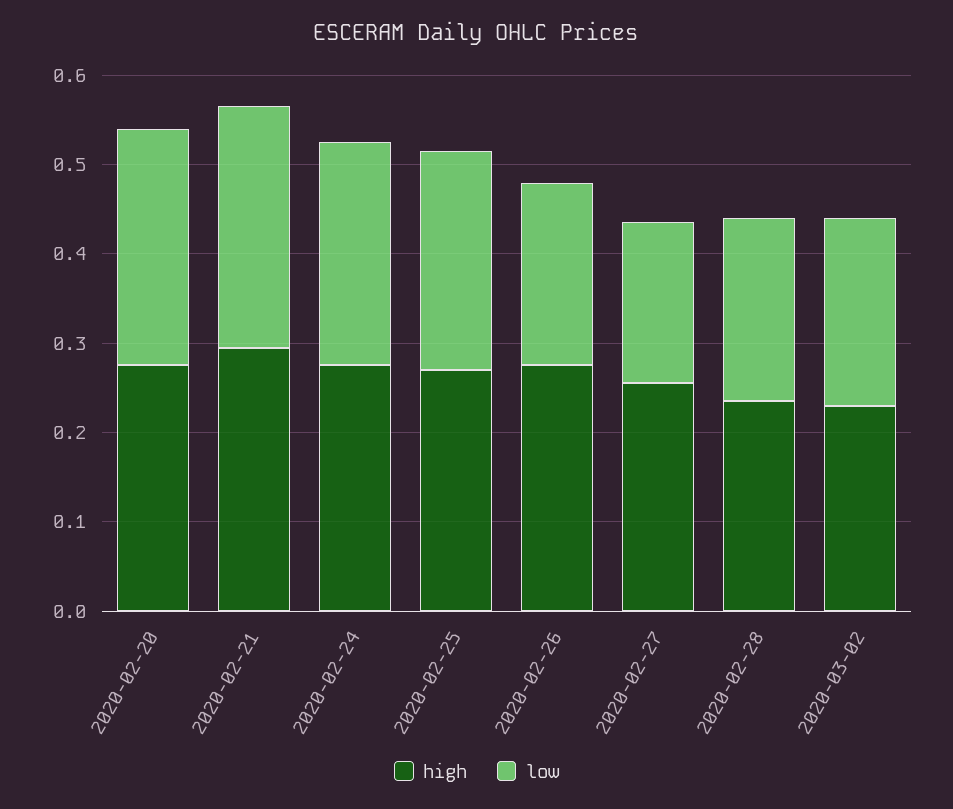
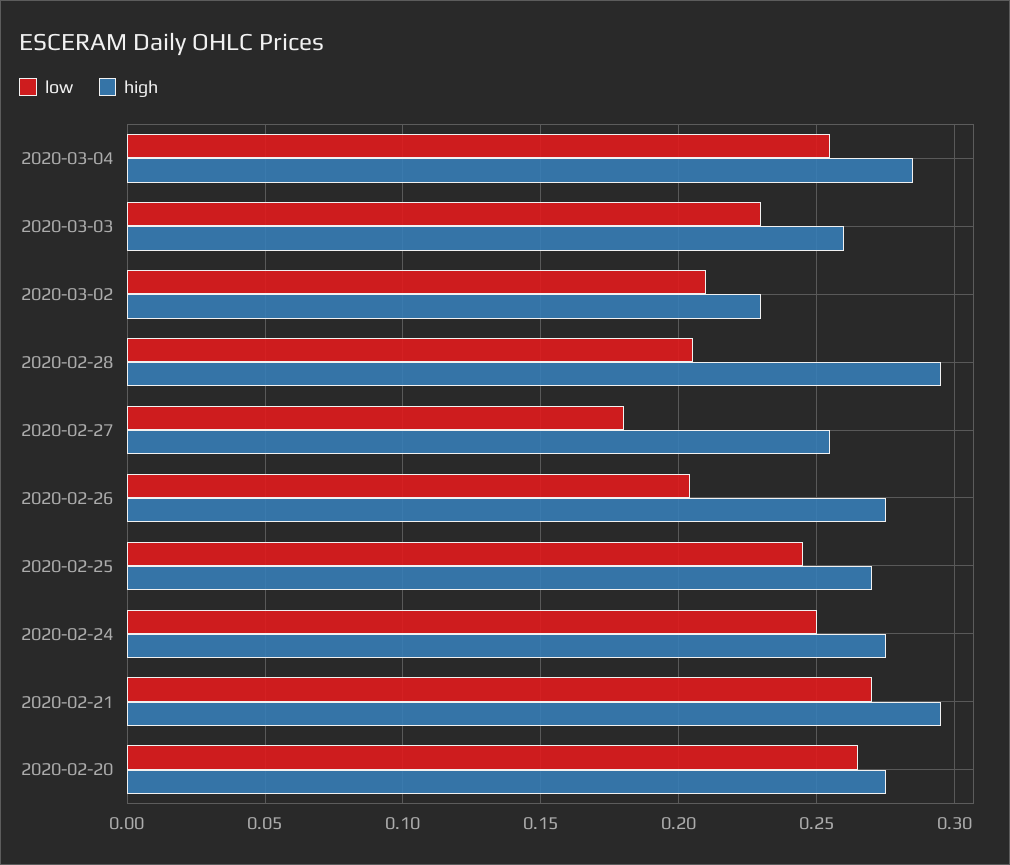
high, 2020-02-28: 0.24 -> 0.295
low, 2020-03-04: none -> 0.255
high, 2020-03-04: none -> 0.285
low, 2020-03-03: none -> 0.23
high, 2020-03-03: none -> 0.26

